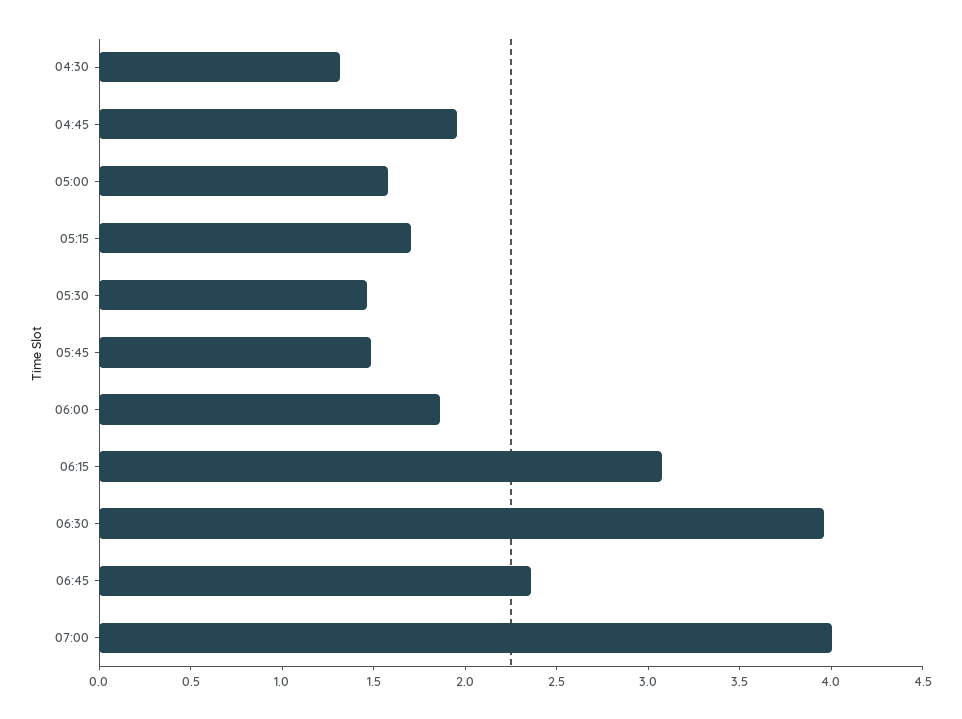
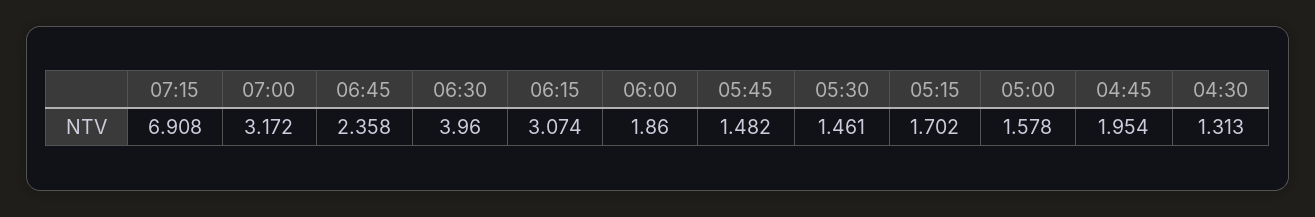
07:00: 4 -> 3.172
07:15: none -> 6.908

